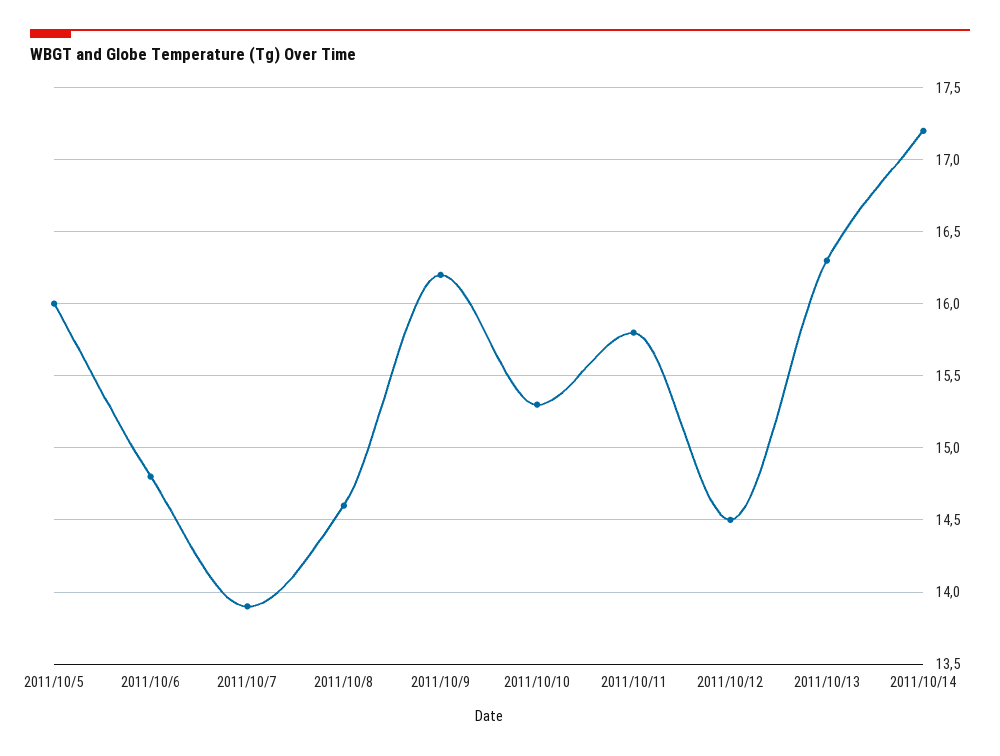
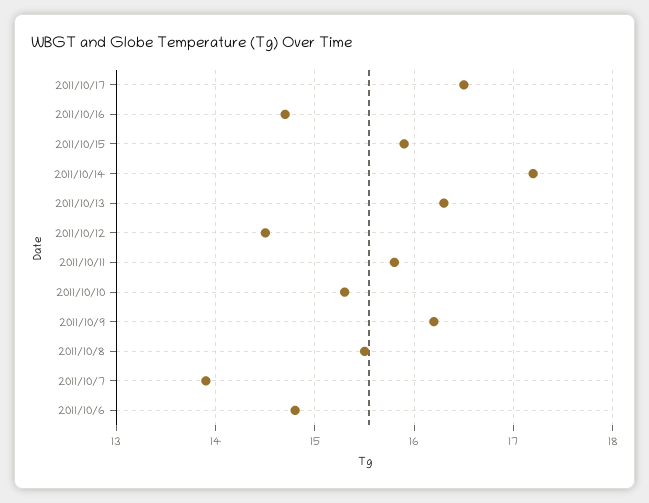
2011/10/5: 16 -> none
2011/10/8: 14.6 -> 15.5
2011/10/17: none -> 16.5
2011/10/16: none -> 14.7
2011/10/15: none -> 15.9

